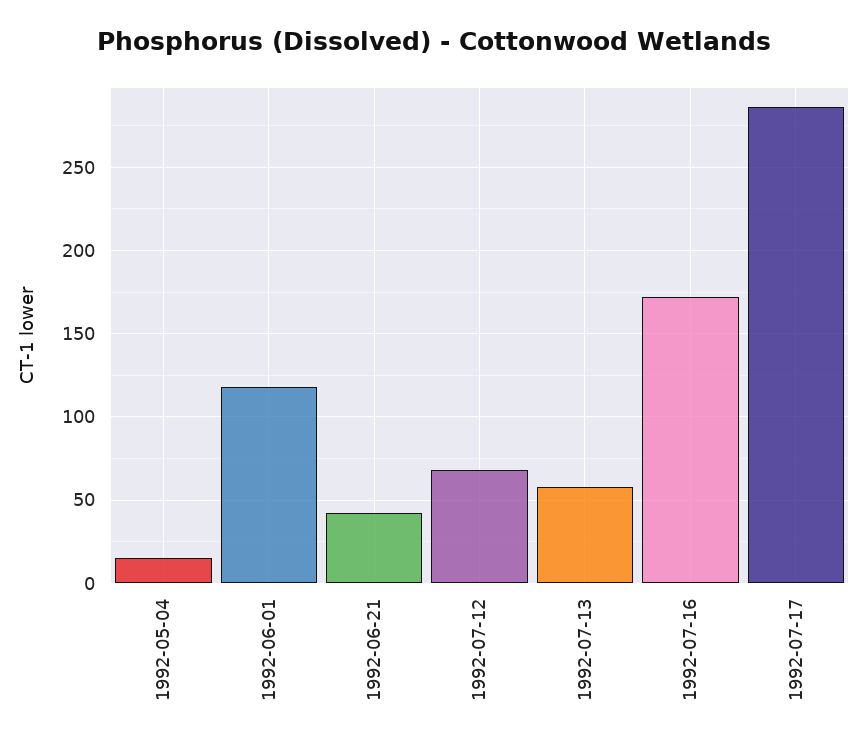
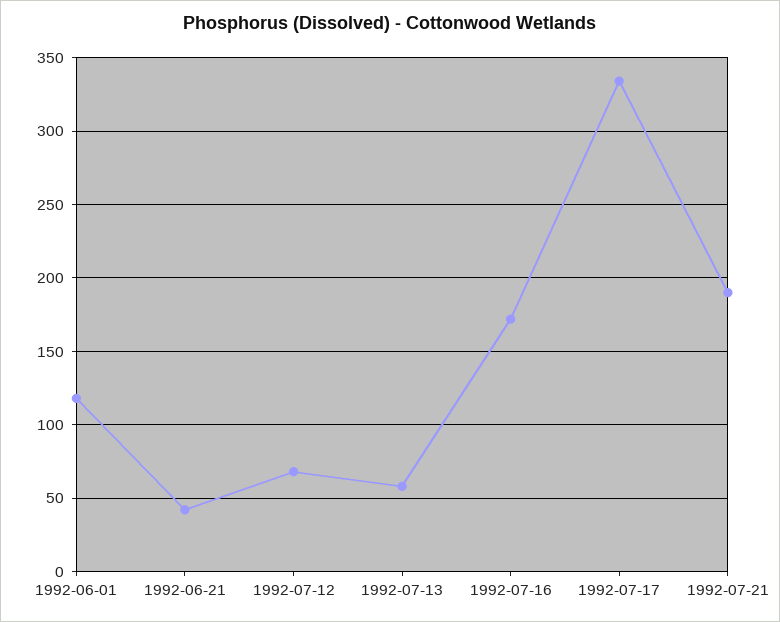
1992-05-04: 15 -> none
1992-07-17: 285 -> 335
1992-07-21: none -> 190

